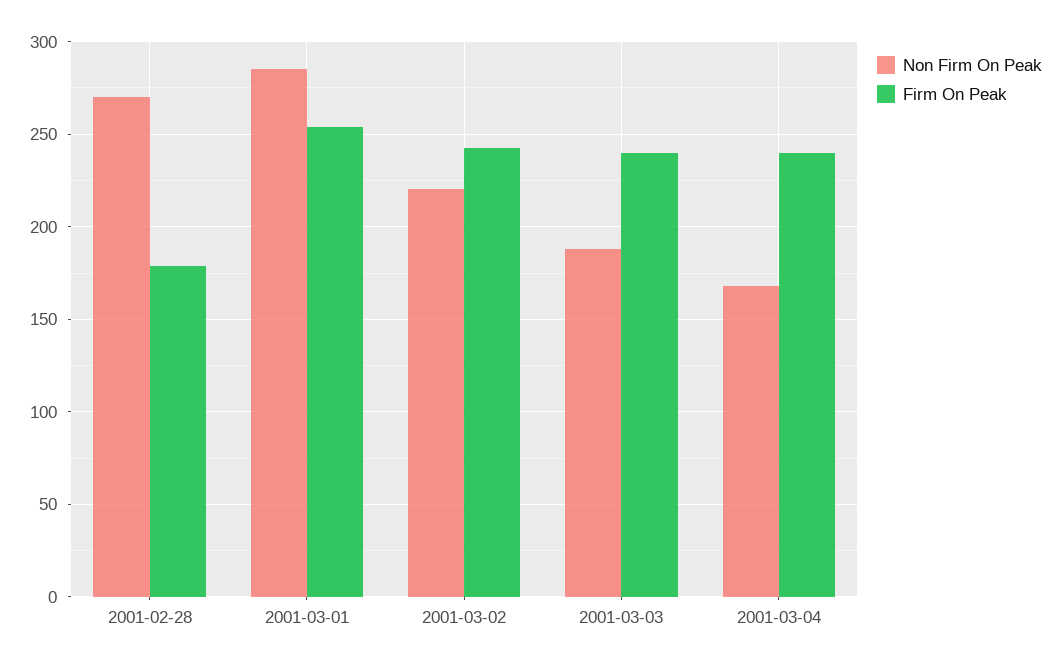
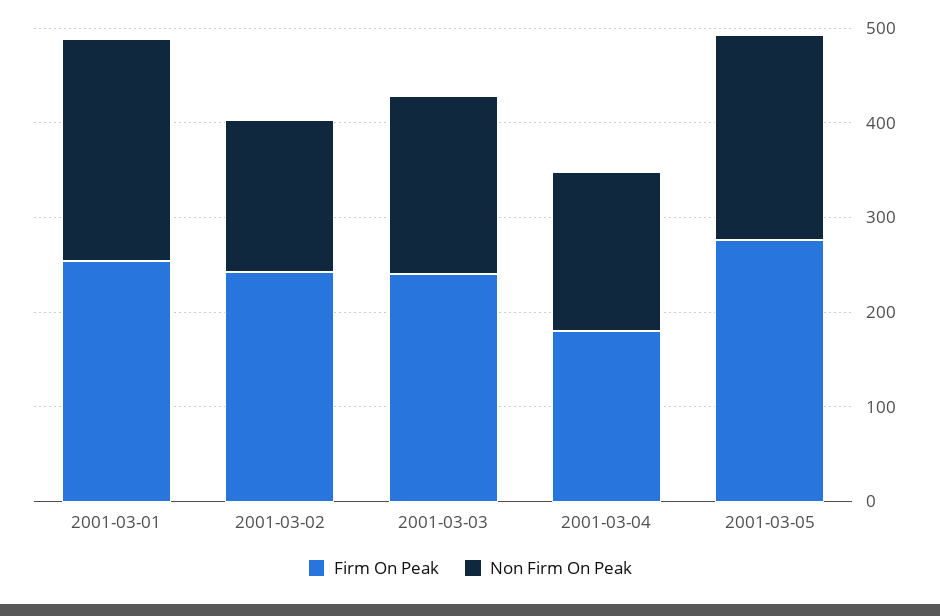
Non Firm On Peak, 2001-02-28: 270 -> none
Firm On Peak, 2001-02-28: 180 -> none
Non Firm On Peak, 2001-03-01: 285 -> 240
Non Firm On Peak, 2001-03-02: 220 -> 160
Firm On Peak, 2001-03-04: 240 -> 180
Firm On Peak, 2001-03-05: none -> 280
Non Firm On Peak, 2001-03-05: none -> 220

